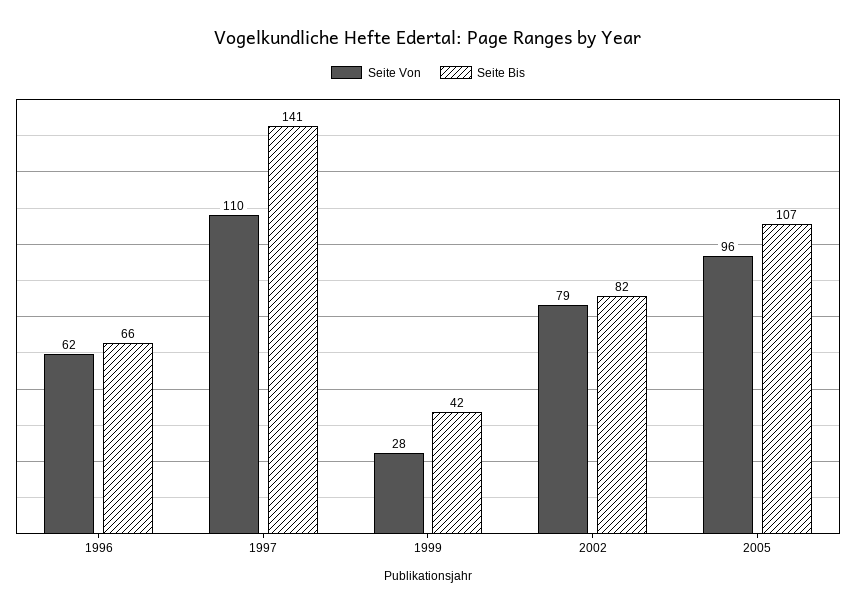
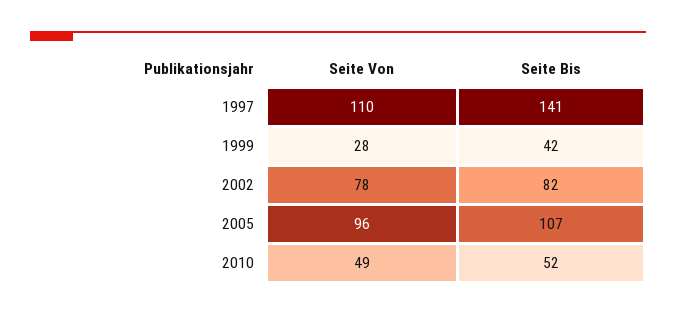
Seite Von, 1996: 62 -> none
Seite Bis, 1996: 66 -> none
Seite Von, 2002: 79 -> 78
Seite Von, 2010: none -> 49
Seite Bis, 2010: none -> 52

